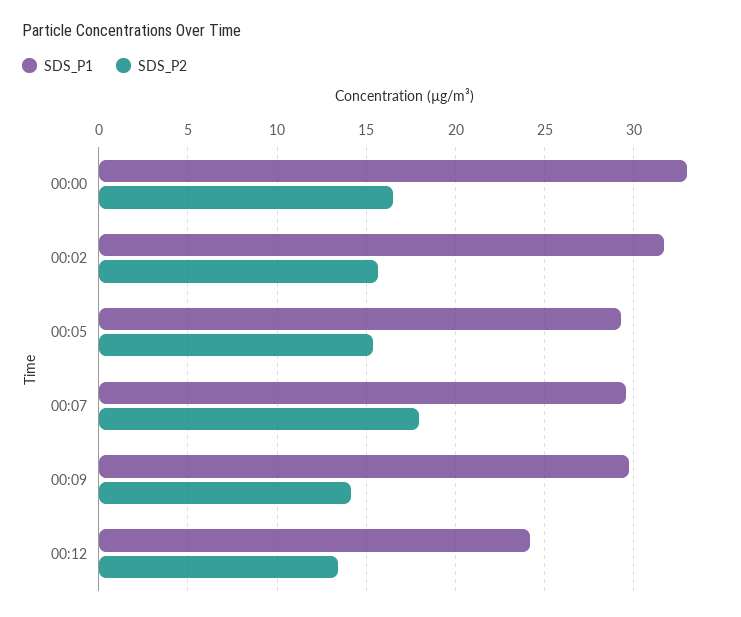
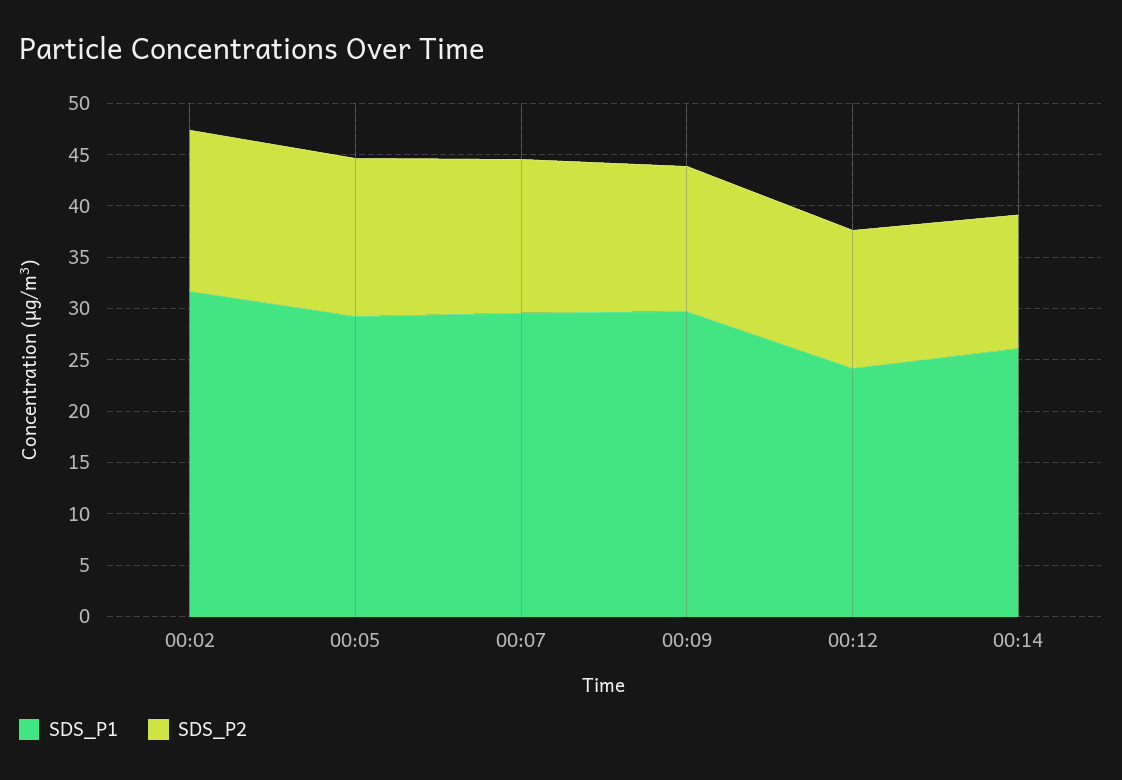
SDS_P1, 00:00: 33 -> none
SDS_P2, 00:00: 16.5 -> none
SDS_P2, 00:07: 18 -> 15
SDS_P1, 00:14: none -> 26
SDS_P2, 00:14: none -> 13

